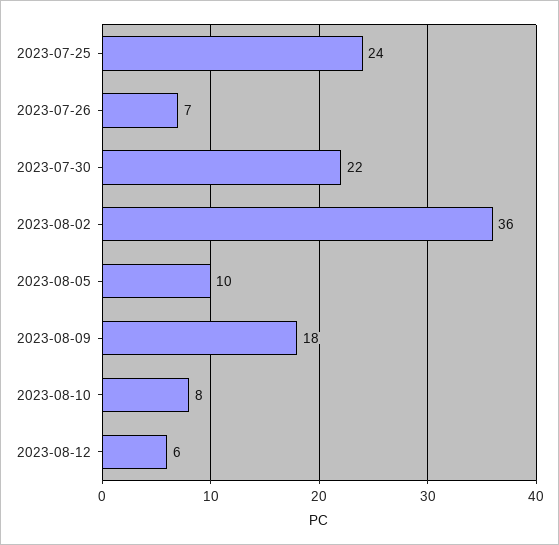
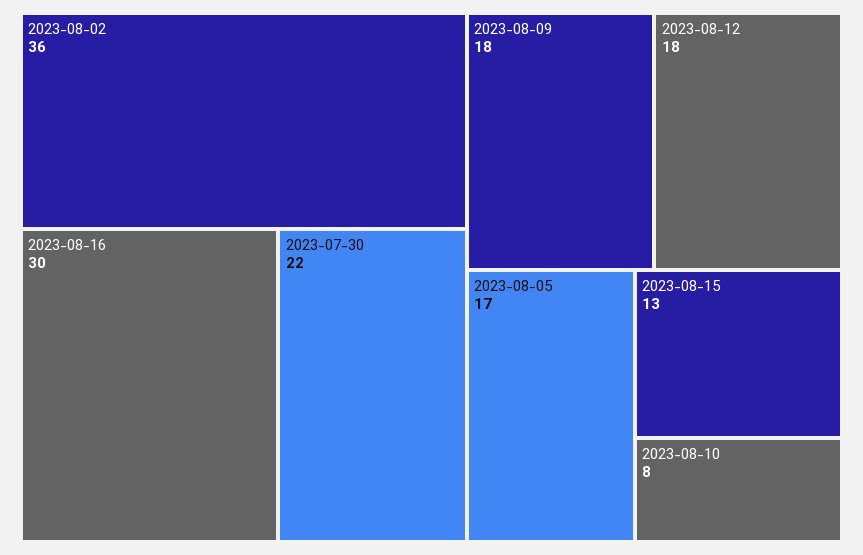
2023-07-25: 24 -> none
2023-07-26: 7 -> none
2023-08-05: 10 -> 17
2023-08-12: 6 -> 18
2023-08-16: none -> 30
2023-08-15: none -> 13

